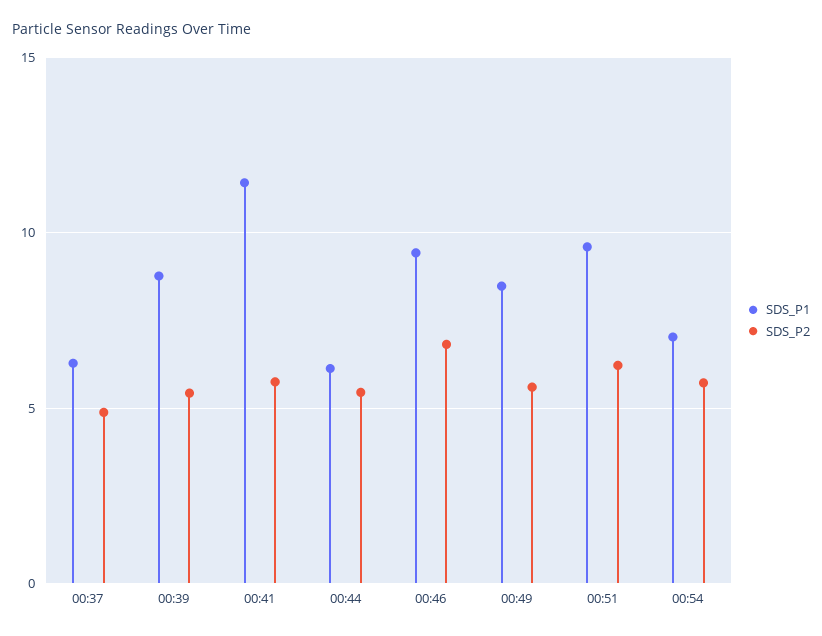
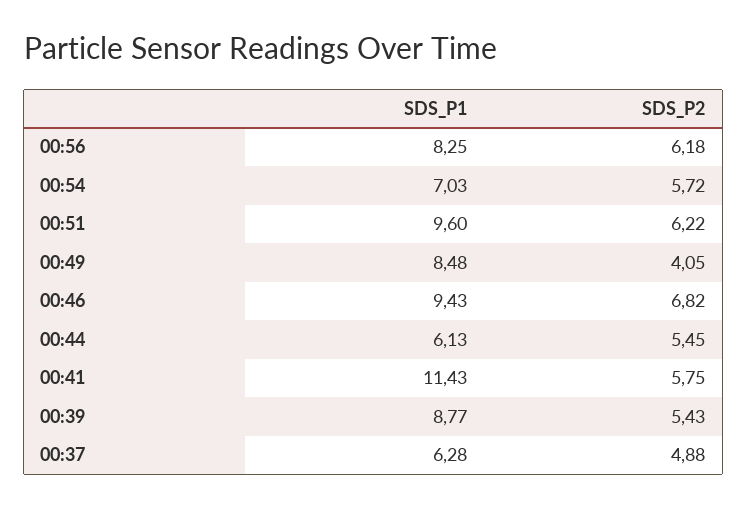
SDS_P2, 00:49: 5.5 -> 4.05
SDS_P1, 00:56: none -> 8.25
SDS_P2, 00:56: none -> 6.18

